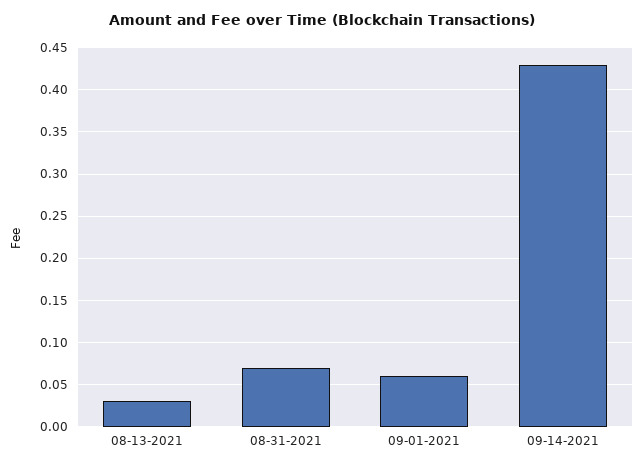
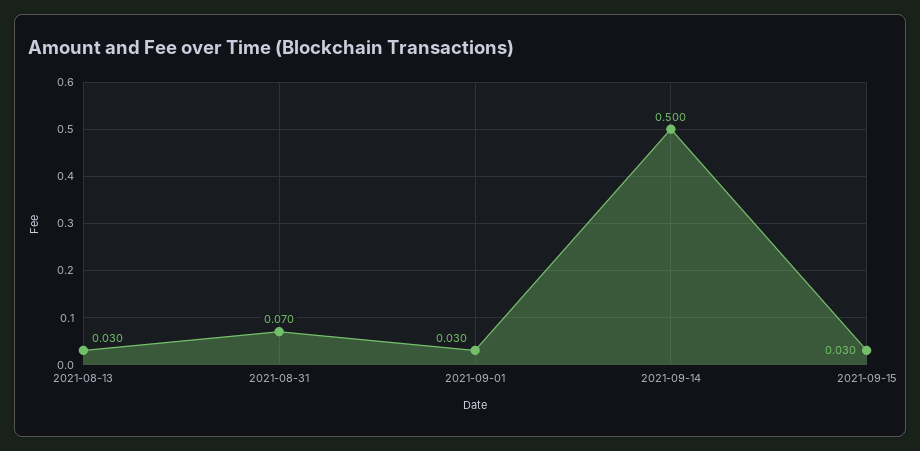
09-01-2021: 0.06 -> 0.03
09-14-2021: 0.43 -> 0.5
2021-09-15: none -> 0.03

